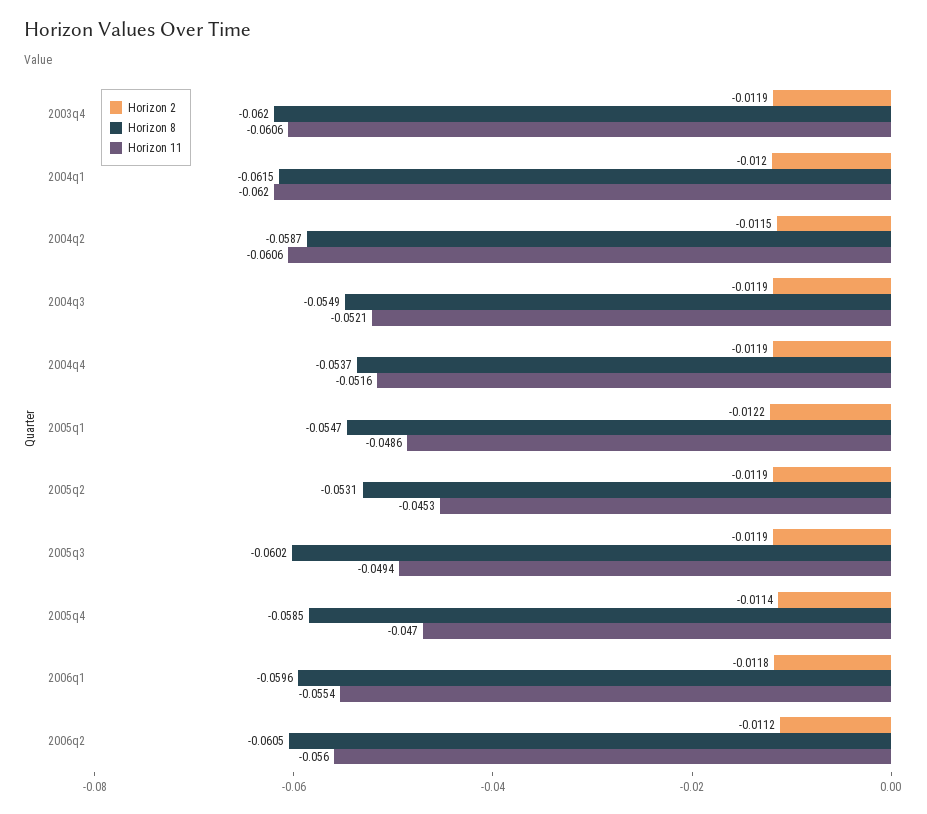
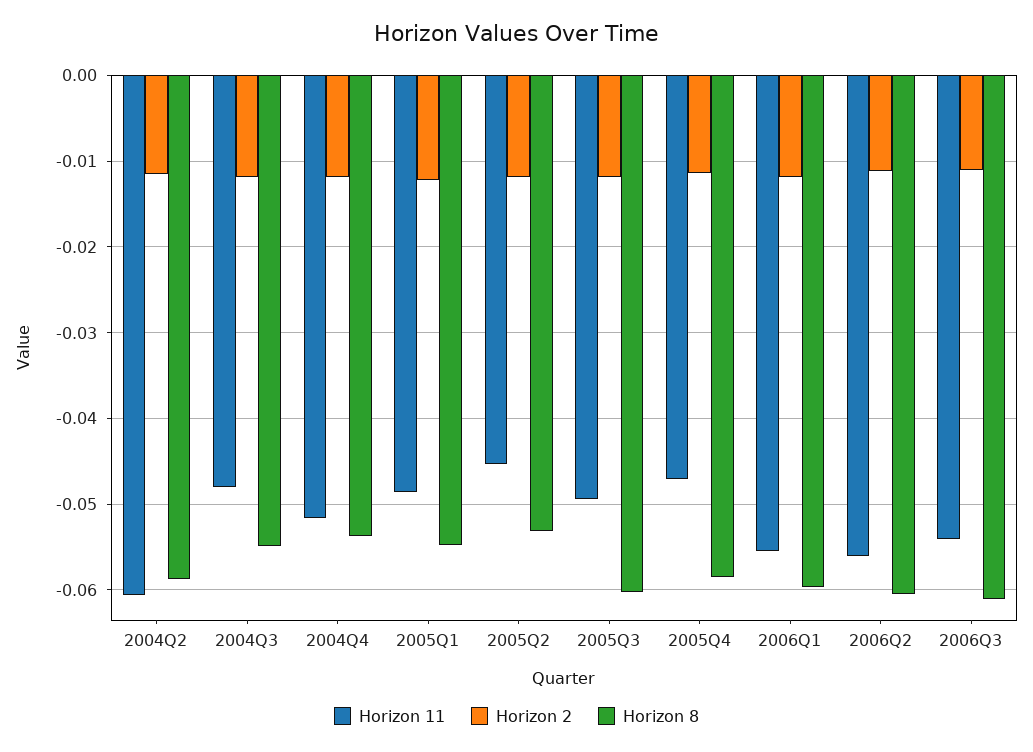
Horizon 2, 2003q4: -0.0119 -> none
Horizon 8, 2003q4: -0.062 -> none
Horizon 11, 2003q4: -0.0606 -> none
Horizon 2, 2004q1: -0.012 -> none
Horizon 8, 2004q1: -0.0615 -> none
Horizon 11, 2004q1: -0.062 -> none
Horizon 11, 2004q3: -0.0521 -> -0.048
Horizon 11, 2006Q3: none -> -0.054
Horizon 2, 2006Q3: none -> -0.011
Horizon 8, 2006Q3: none -> -0.061

